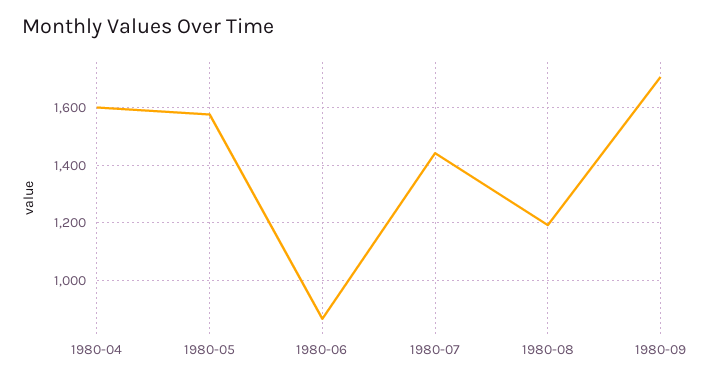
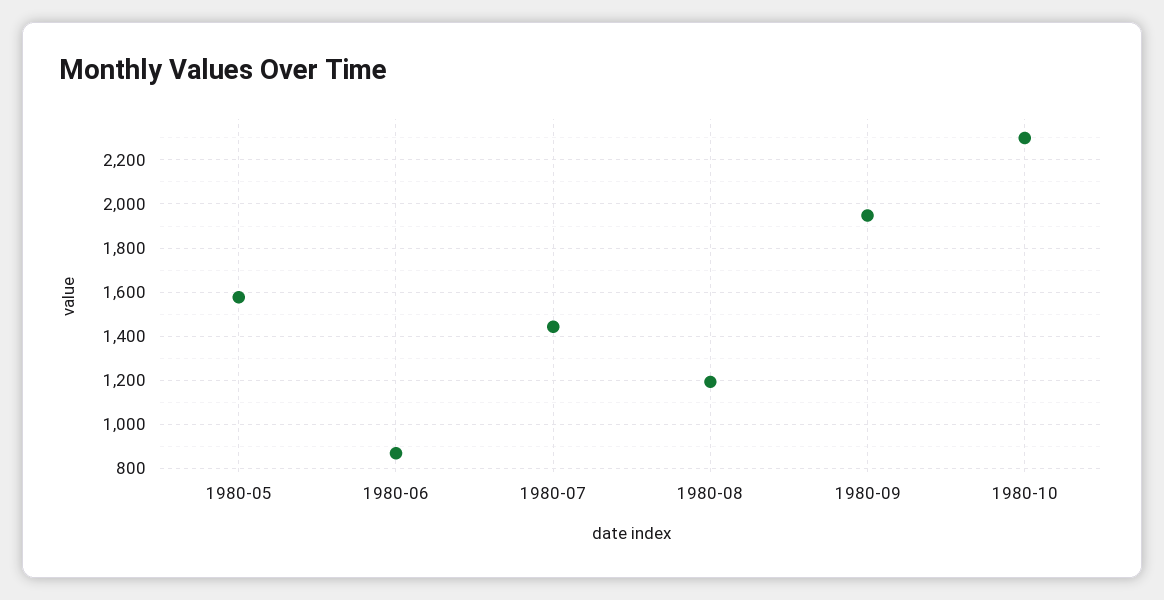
1980-04: 1600 -> none
1980-09: 1700 -> 1950
1980-10: none -> 2300

